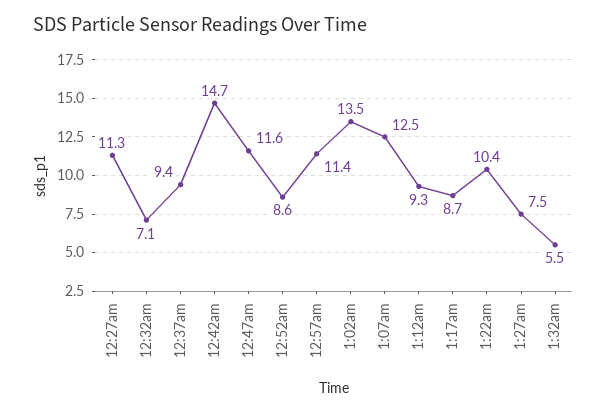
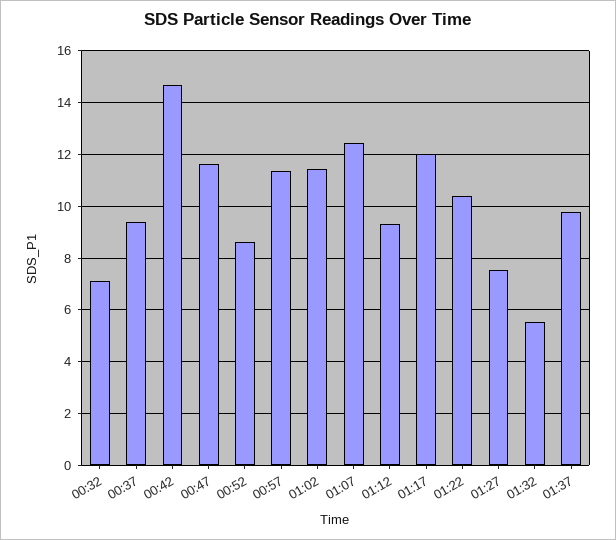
12:27am: 11.3 -> none
1:02am: 13.5 -> 11.5
1:17am: 8.7 -> 12
01:37: none -> 9.75

